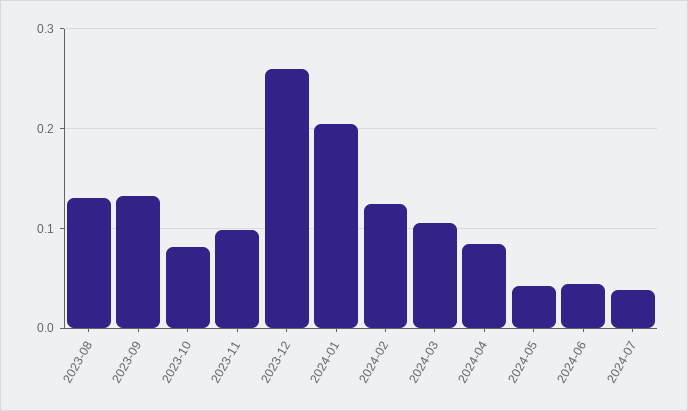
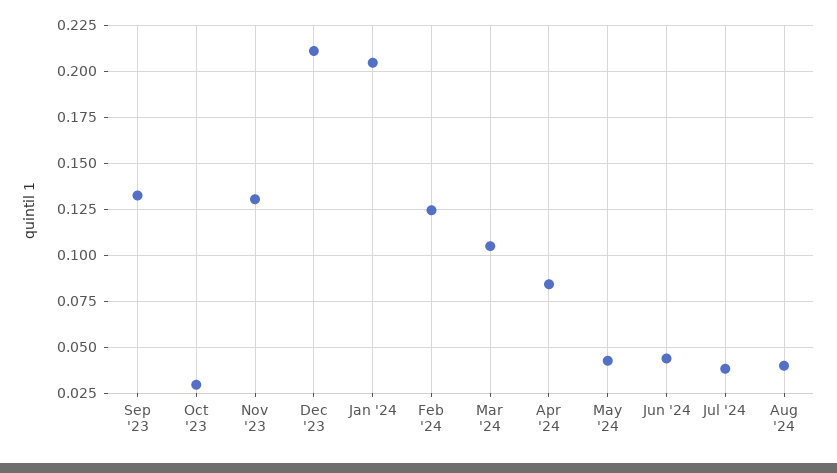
2023-08: 0.13 -> none
2023-10: 0.08 -> 0.03
2023-11: 0.1 -> 0.13
2023-12: 0.26 -> 0.21
Aug '24: none -> 0.04

